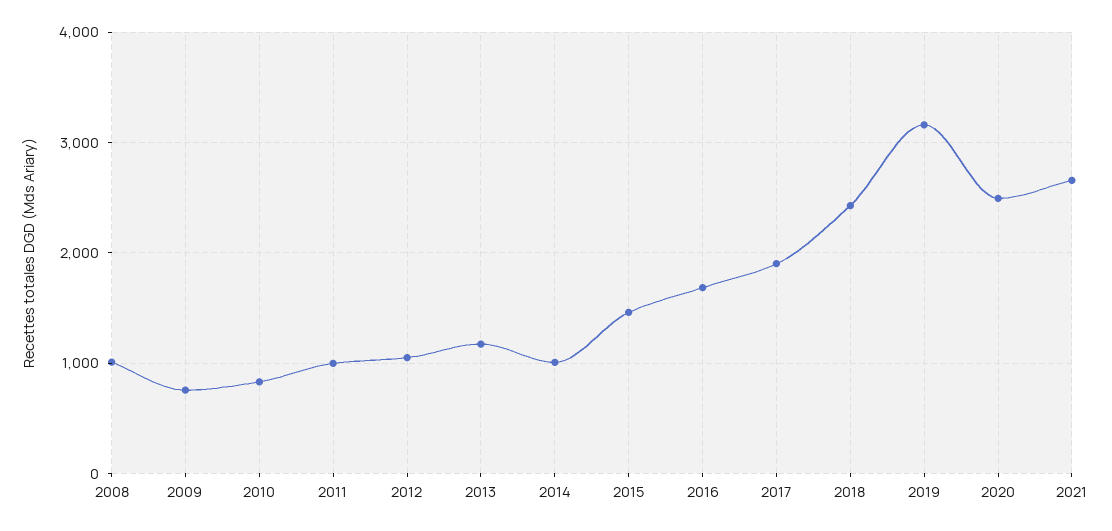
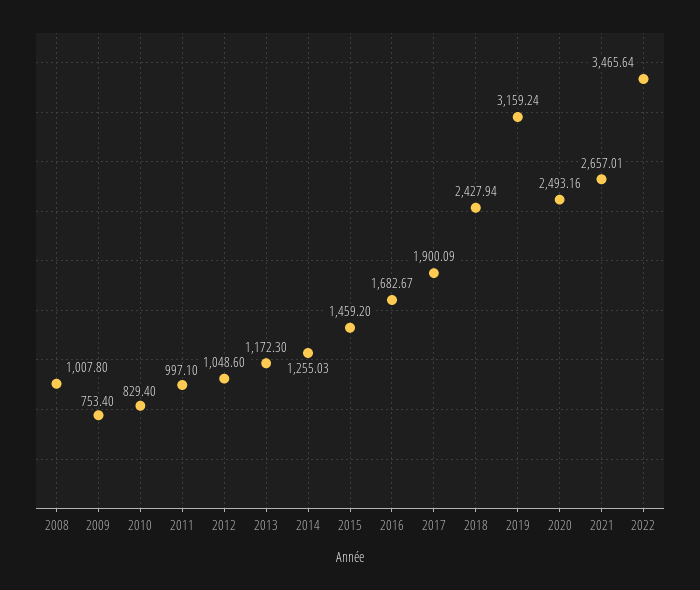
2014: 1000 -> 1255.03
2022: none -> 3465.64

